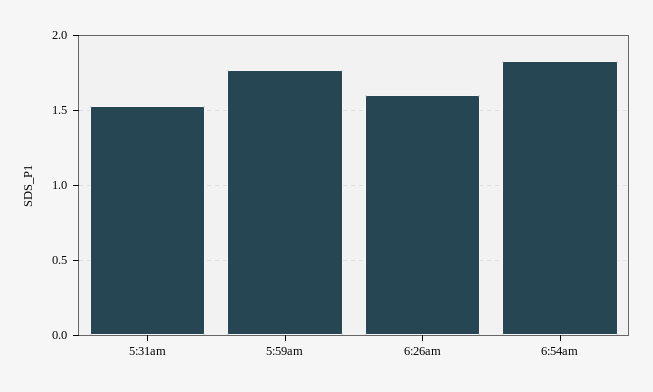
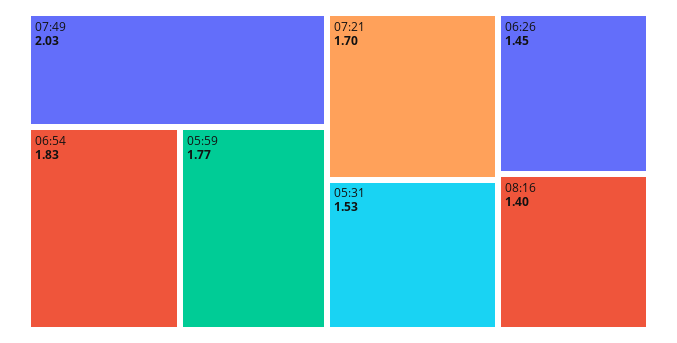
6:26am: 1.6 -> 1.45
07:49: none -> 2.03
07:21: none -> 1.7
08:16: none -> 1.4

